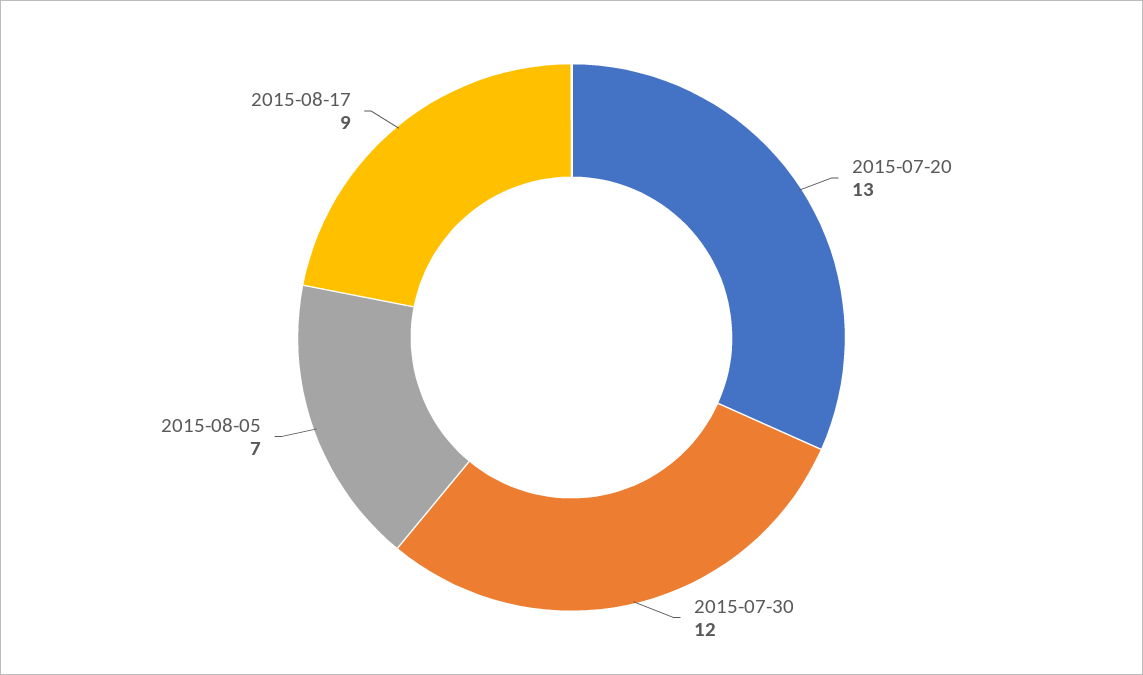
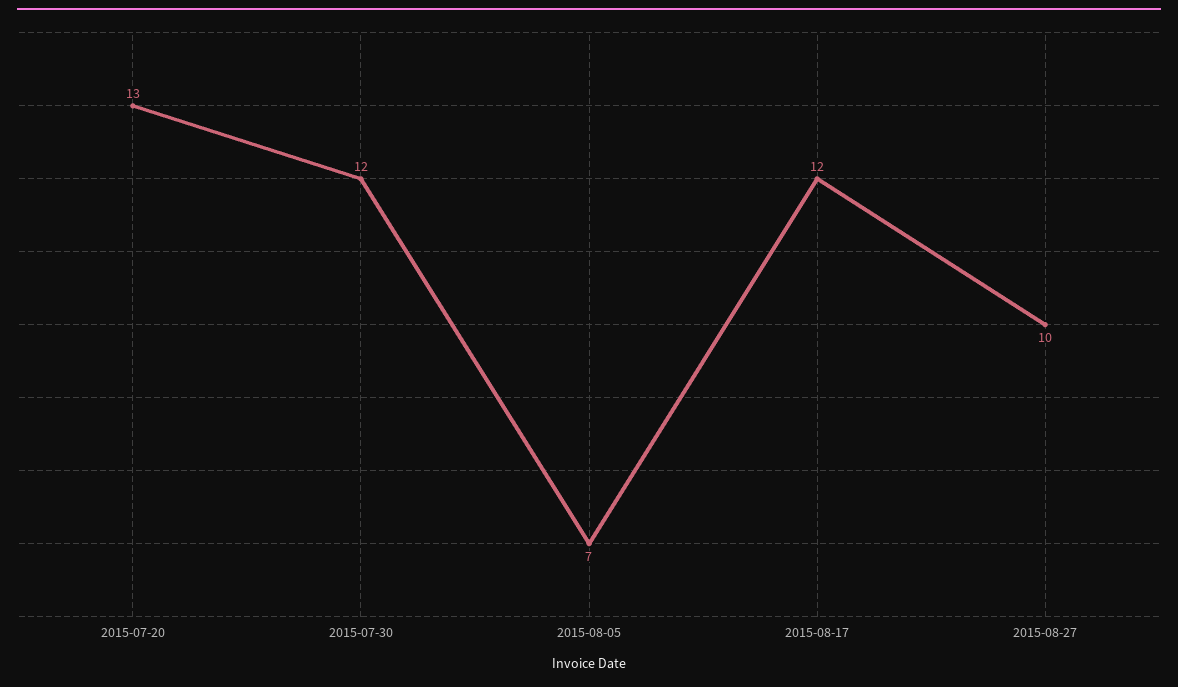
2015-08-17: 9 -> 12
2015-08-27: none -> 10

